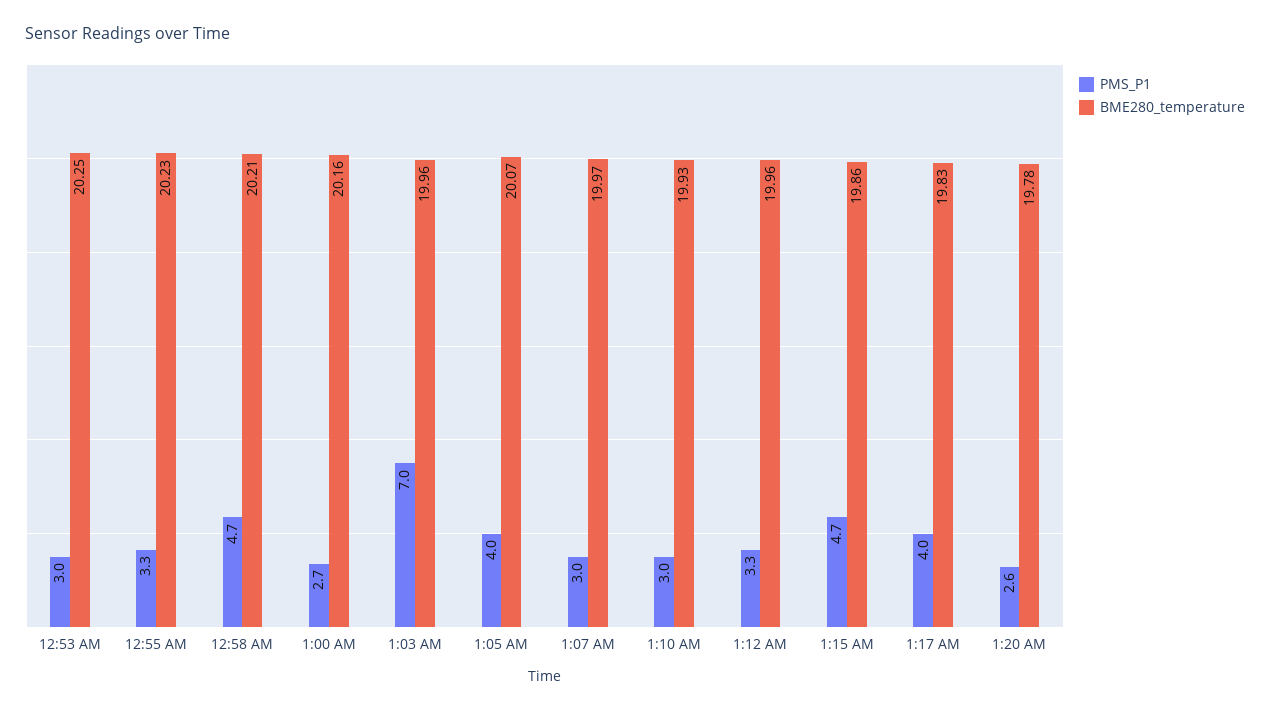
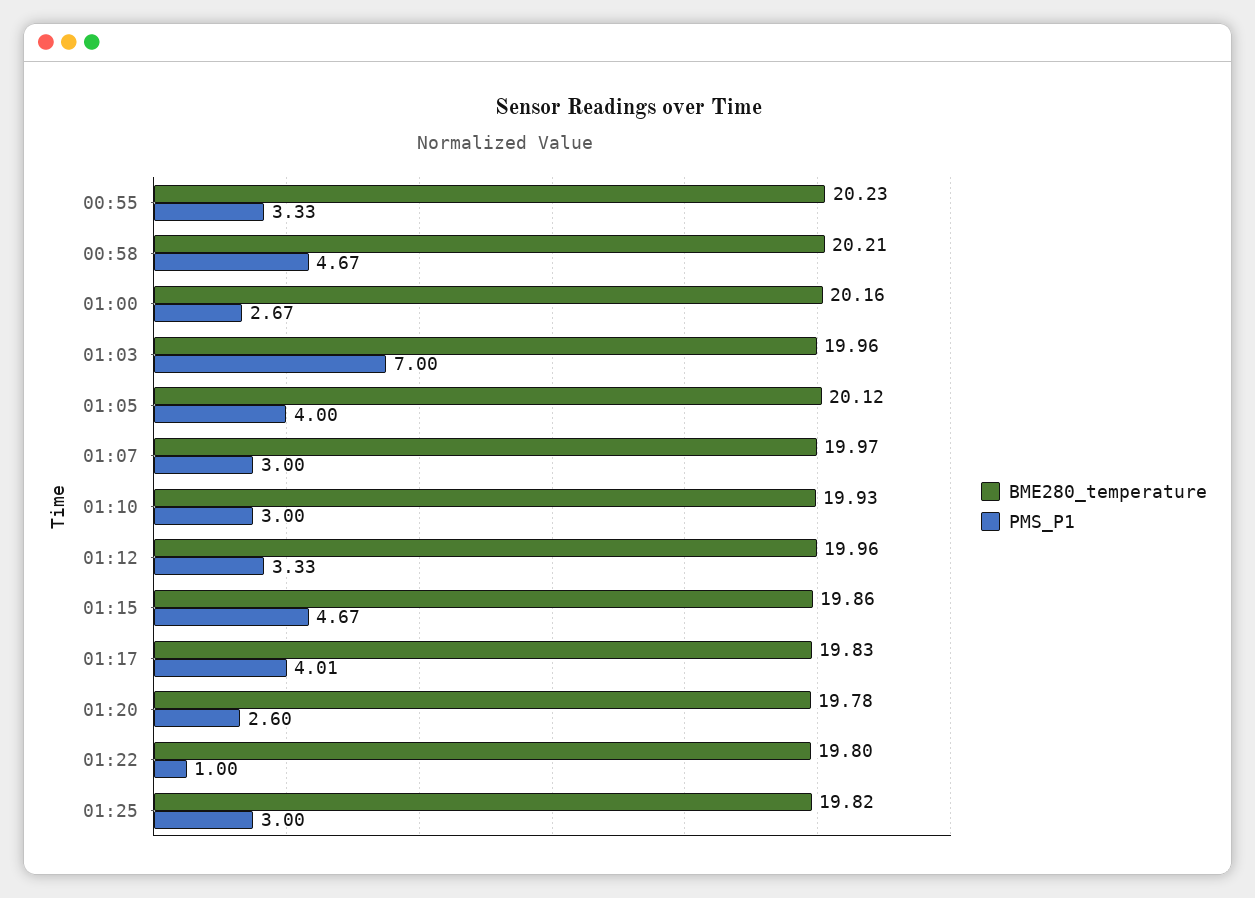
PMS_P1, 12:53 AM: 3 -> none
BME280_temperature, 12:53 AM: 20.25 -> none
BME280_temperature, 1:05 AM: 20.07 -> 20.12
BME280_temperature, 01:22: none -> 19.8
PMS_P1, 01:22: none -> 1
BME280_temperature, 01:25: none -> 19.82
PMS_P1, 01:25: none -> 3

